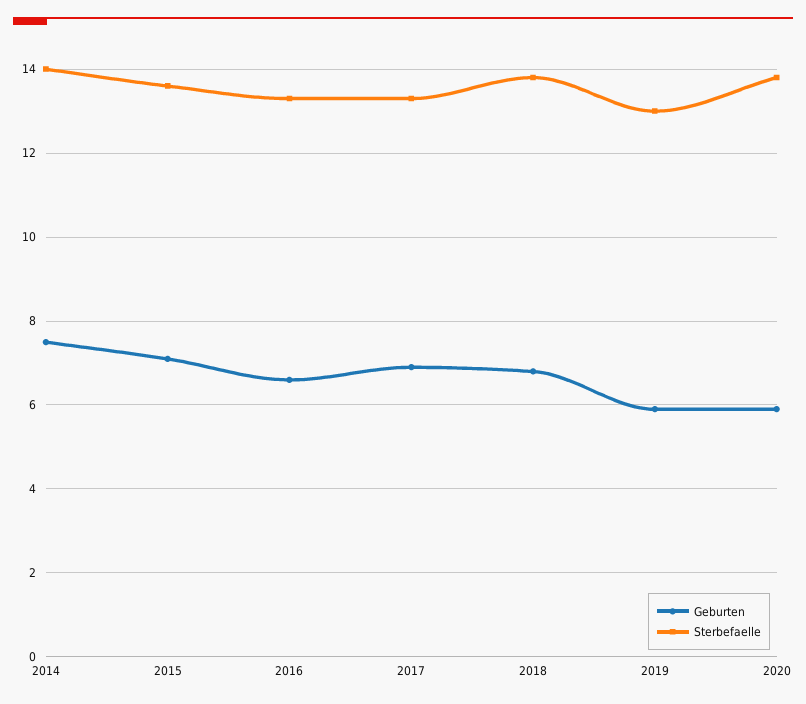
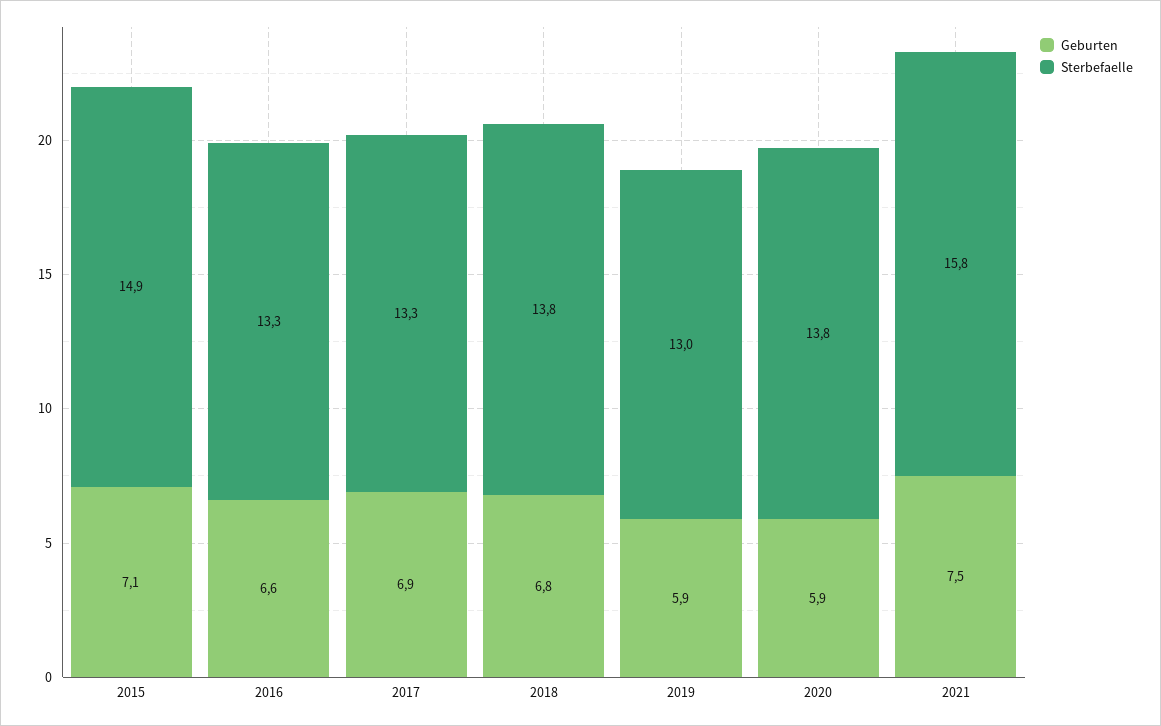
Geburten, 2014: 7.5 -> none
Sterbefaelle, 2014: 14 -> none
Sterbefaelle, 2015: 13.5 -> 14.9
Geburten, 2021: none -> 7.5
Sterbefaelle, 2021: none -> 15.8

